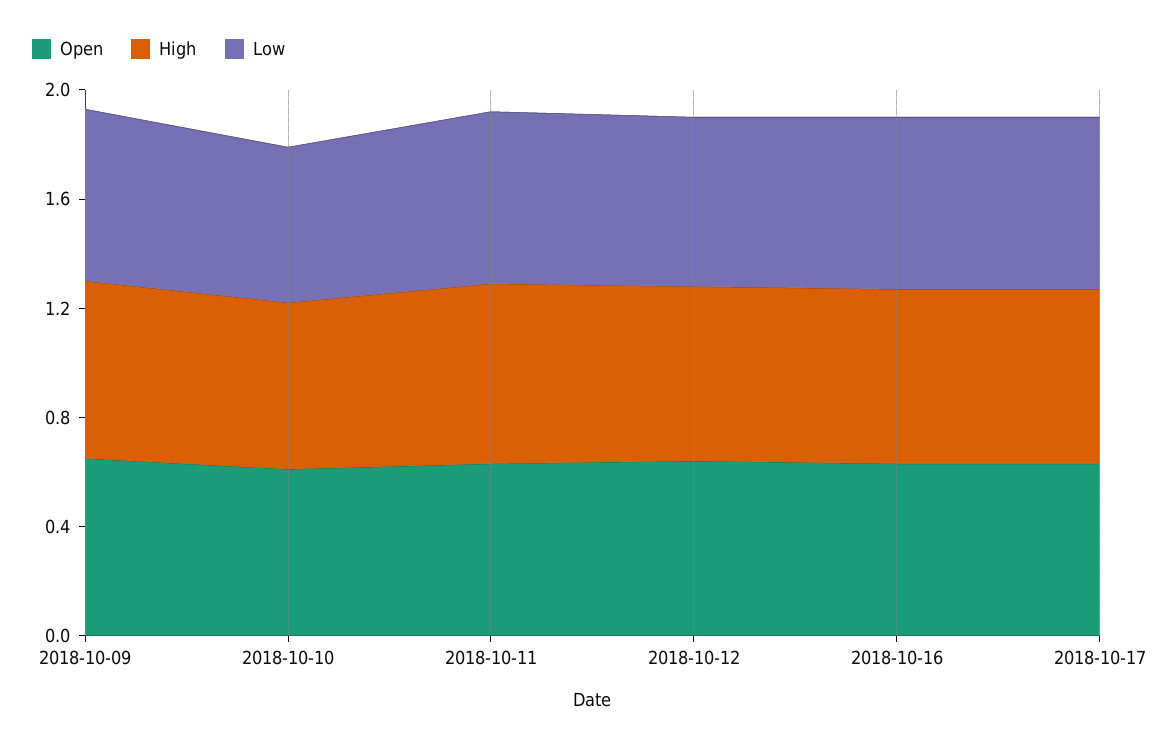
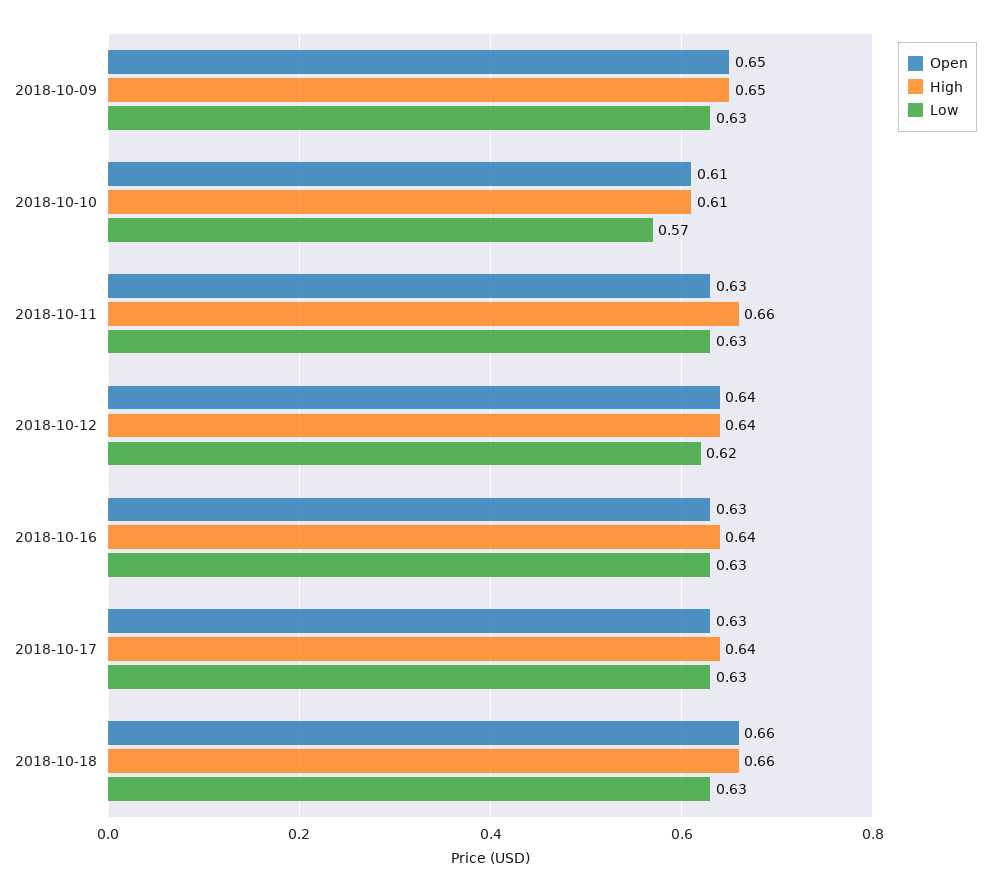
Open, 2018-10-18: none -> 0.66
High, 2018-10-18: none -> 0.66
Low, 2018-10-18: none -> 0.63

